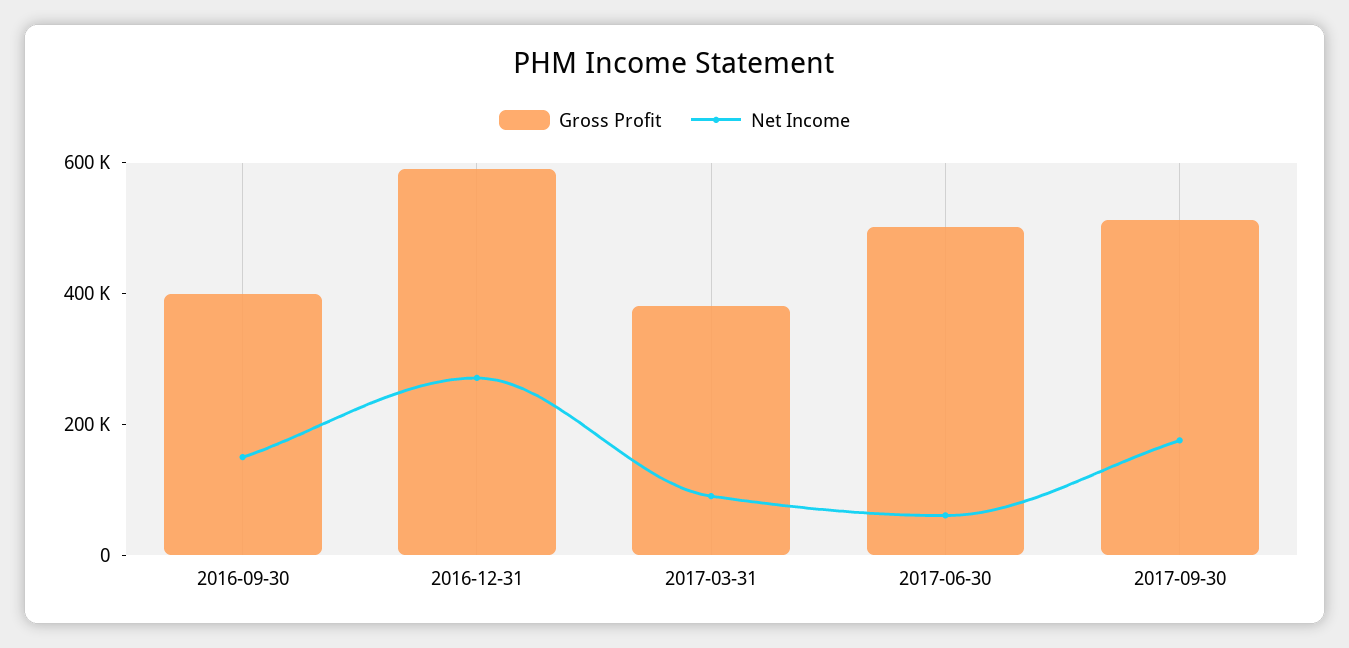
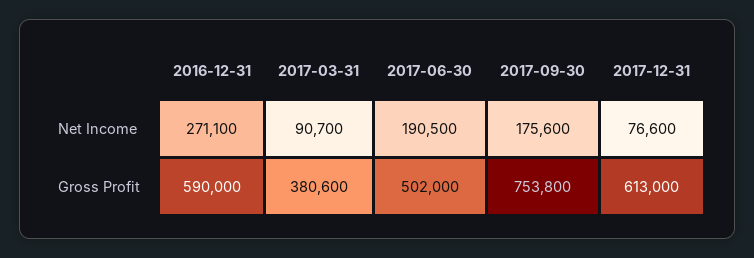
Gross Profit, 2016-09-30: 400000 -> none
Net Income, 2016-09-30: 150000 -> none
Net Income, 2017-06-30: 50000 -> 190500
Gross Profit, 2017-09-30: 500000 -> 753800
Net Income, 2017-12-31: none -> 76600
Gross Profit, 2017-12-31: none -> 613000

